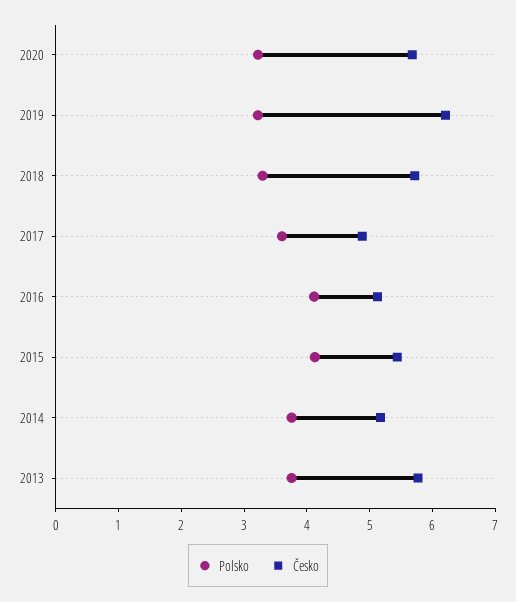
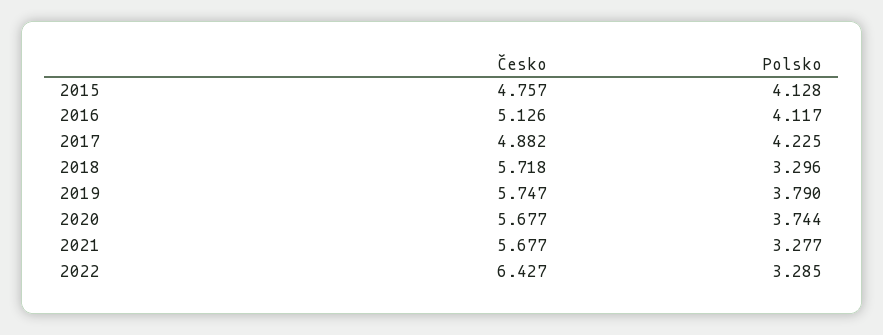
Polsko, 2020: 3.2 -> 3.744
Polsko, 2019: 3.2 -> 3.79
Česko, 2019: 6.2 -> 5.747
Polsko, 2017: 3.6 -> 4.225
Česko, 2015: 5.4 -> 4.757
Polsko, 2014: 3.8 -> none
Česko, 2014: 5.2 -> none
Polsko, 2013: 3.8 -> none
Česko, 2013: 5.8 -> none
Česko, 2021: none -> 5.677
Polsko, 2021: none -> 3.277
Česko, 2022: none -> 6.427
Polsko, 2022: none -> 3.285

